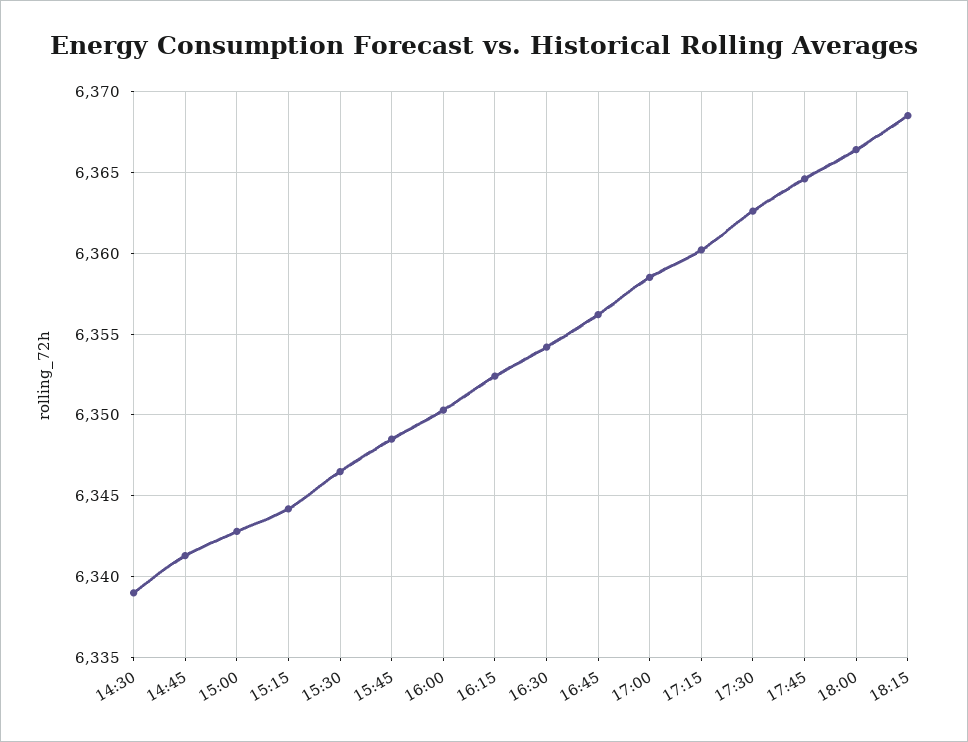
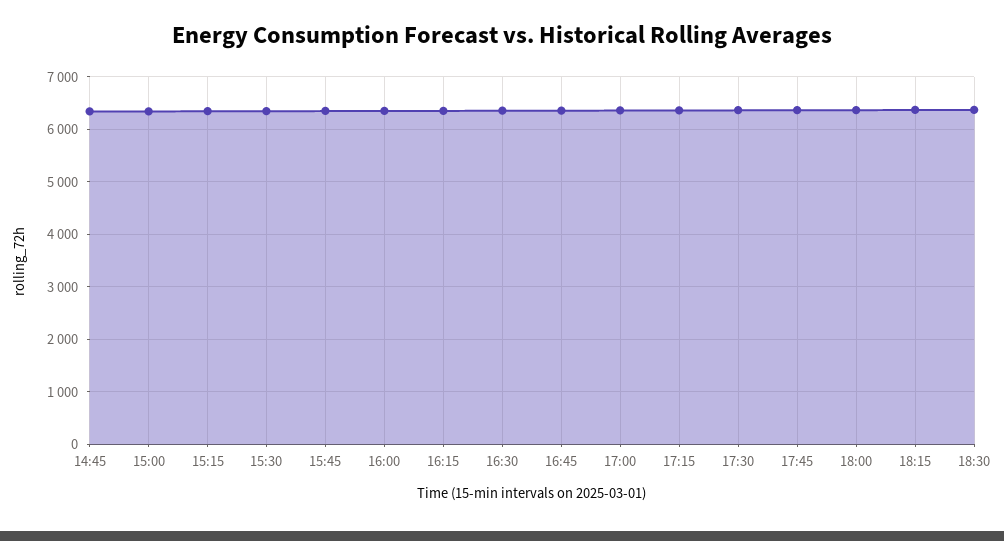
14:30: 6339 -> none
18:30: none -> 6400

